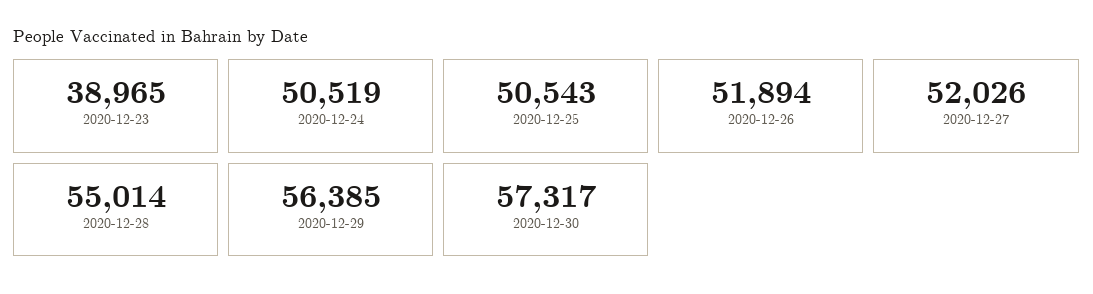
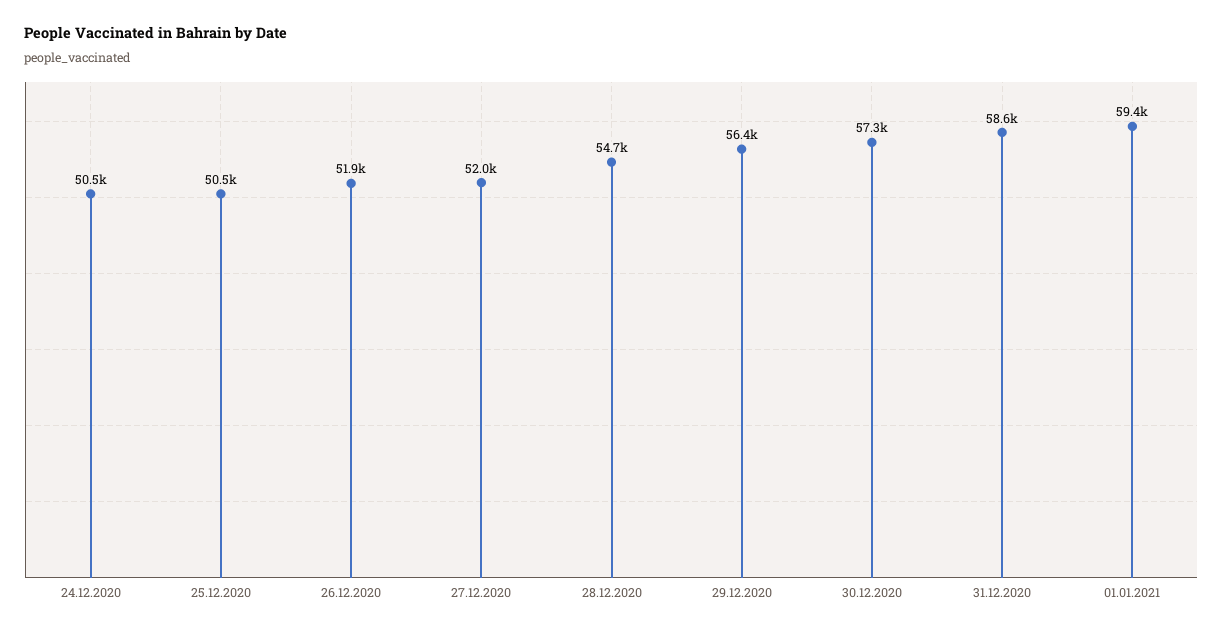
2020-12-23: 38965 -> none
2020-12-28: 55014 -> 54700
31.12.2020: none -> 58600
01.01.2021: none -> 59400

